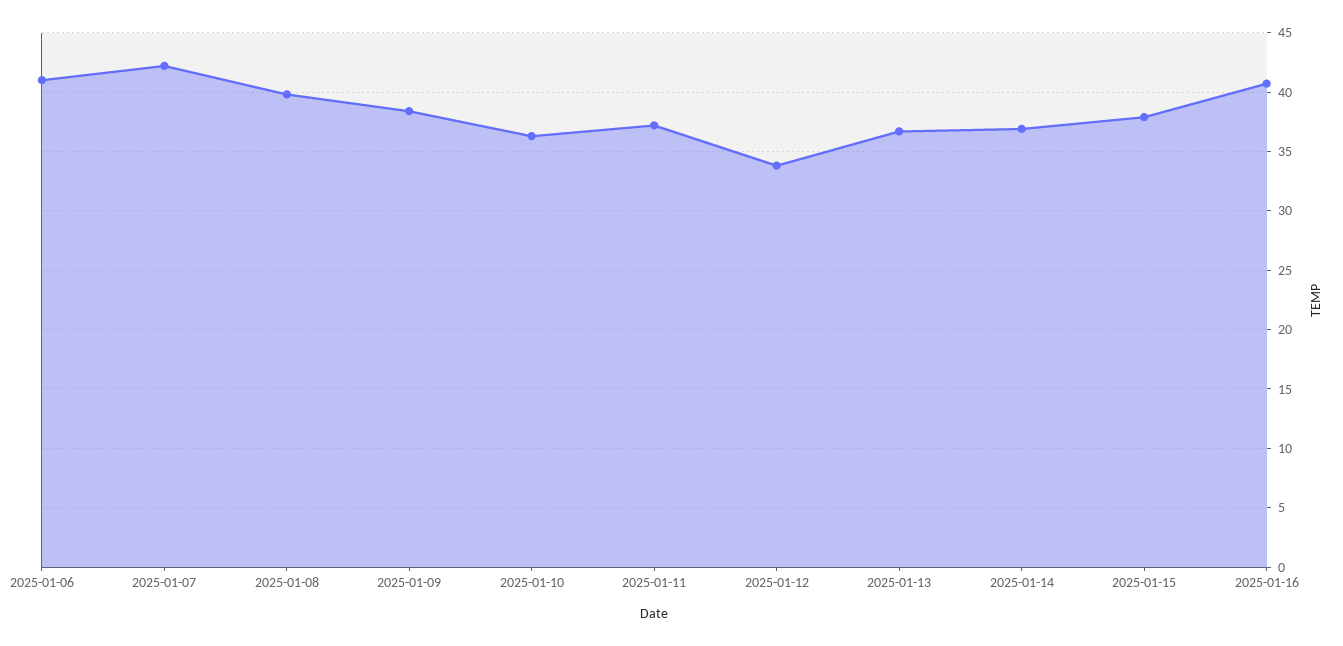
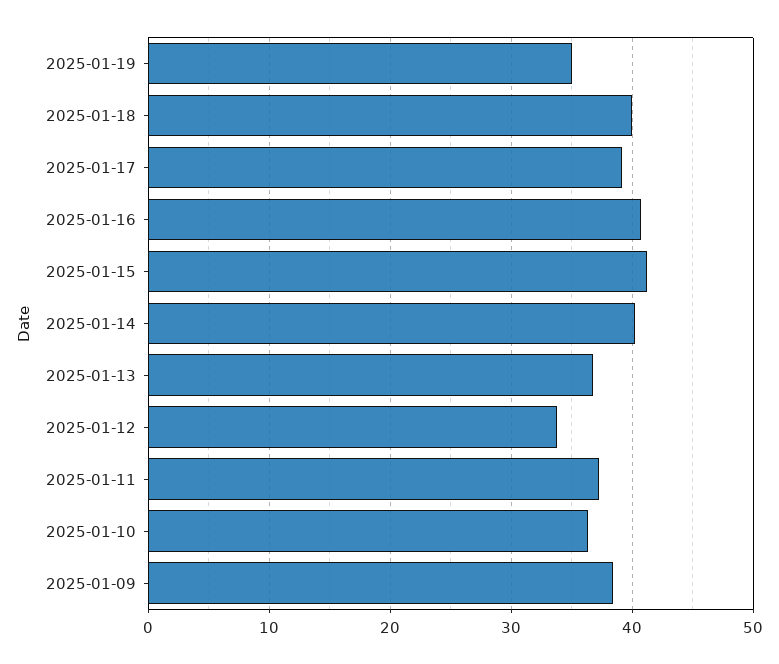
2025-01-06: 41 -> none
2025-01-07: 42 -> none
2025-01-08: 40 -> none
2025-01-14: 37 -> 40
2025-01-15: 38 -> 41
2025-01-19: none -> 35
2025-01-18: none -> 40
2025-01-17: none -> 39

